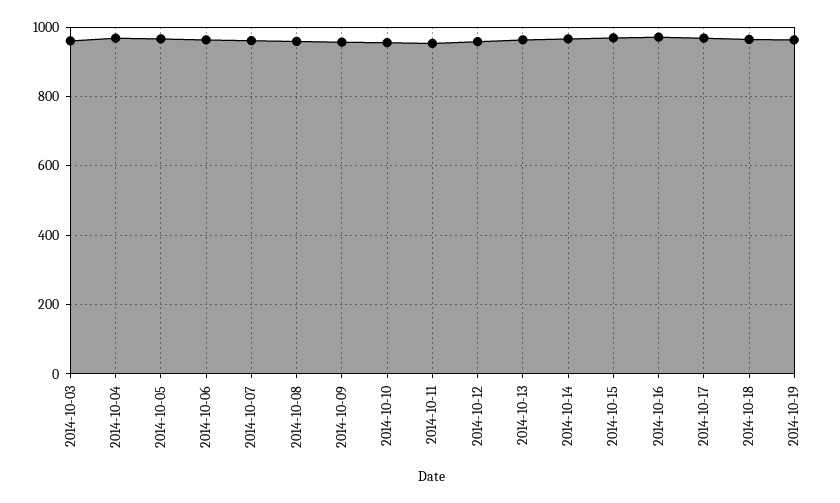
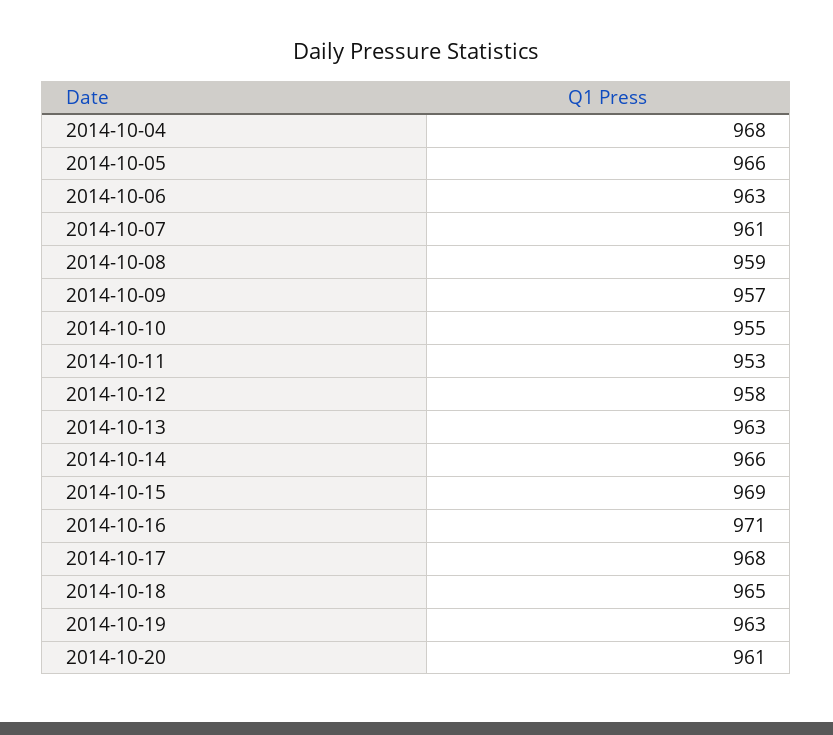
2014-10-03: 960 -> none
2014-10-20: none -> 961

